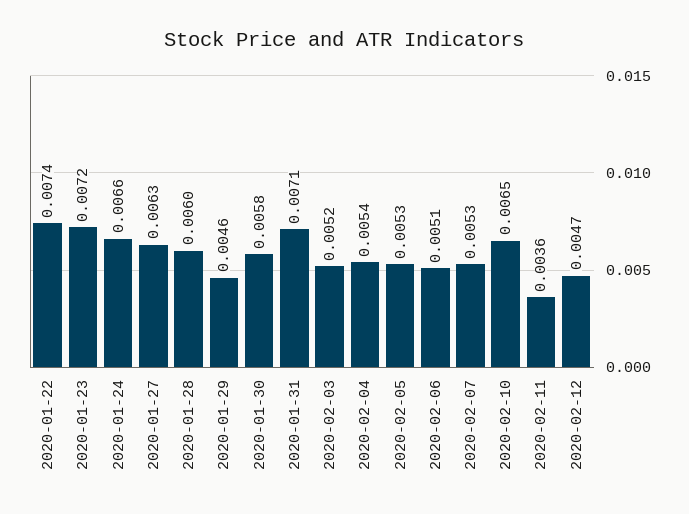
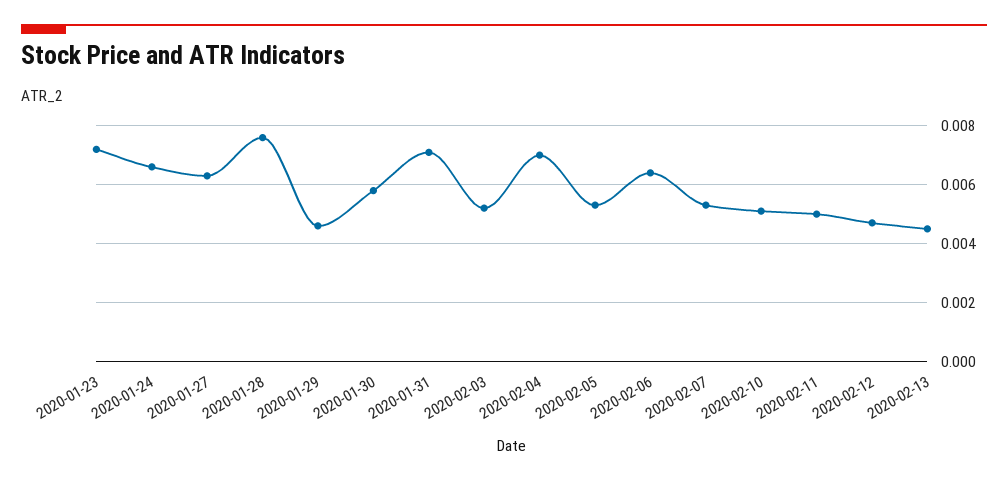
2020-01-22: 0.0074 -> none
2020-01-28: 0.006 -> 0.0075
2020-02-04: 0.0054 -> 0.007
2020-02-06: 0.0051 -> 0.0065
2020-02-10: 0.0065 -> 0.005
2020-02-11: 0.0036 -> 0.005
2020-02-13: none -> 0.0045

